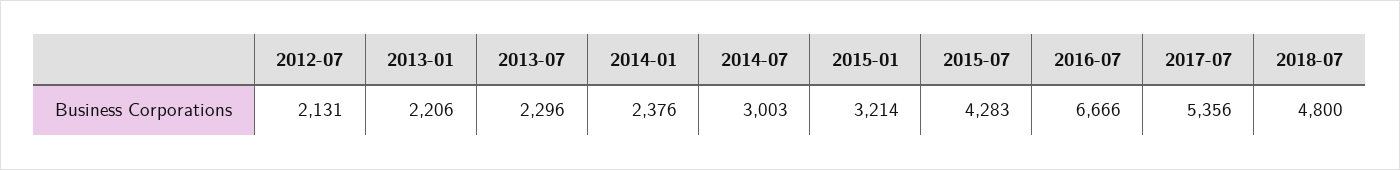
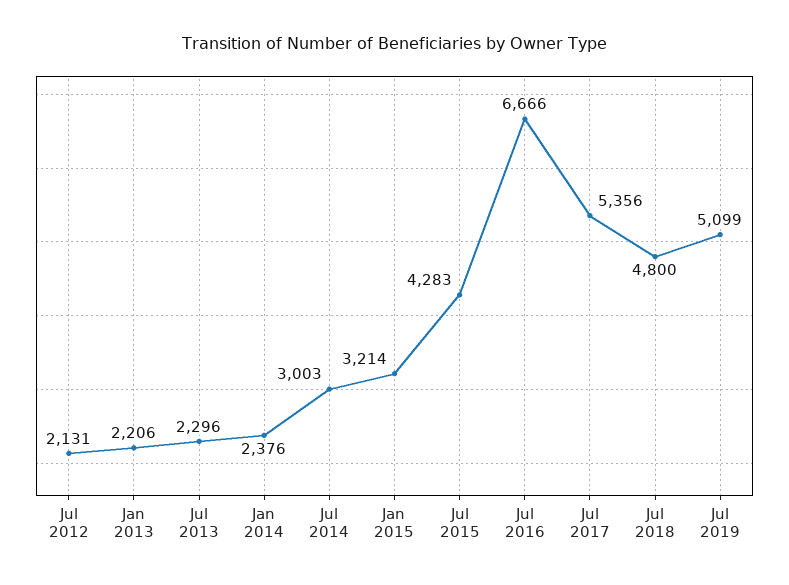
Jul 2019: none -> 5099

